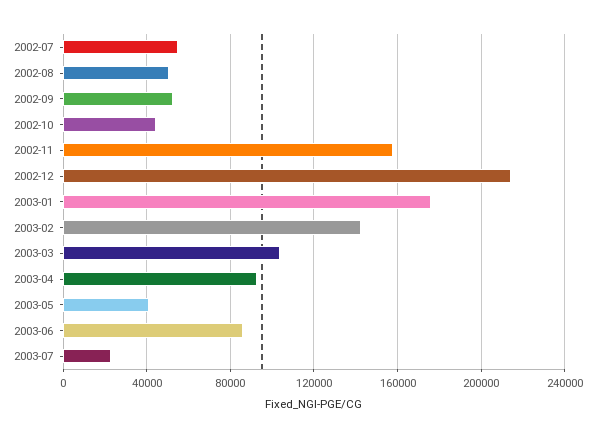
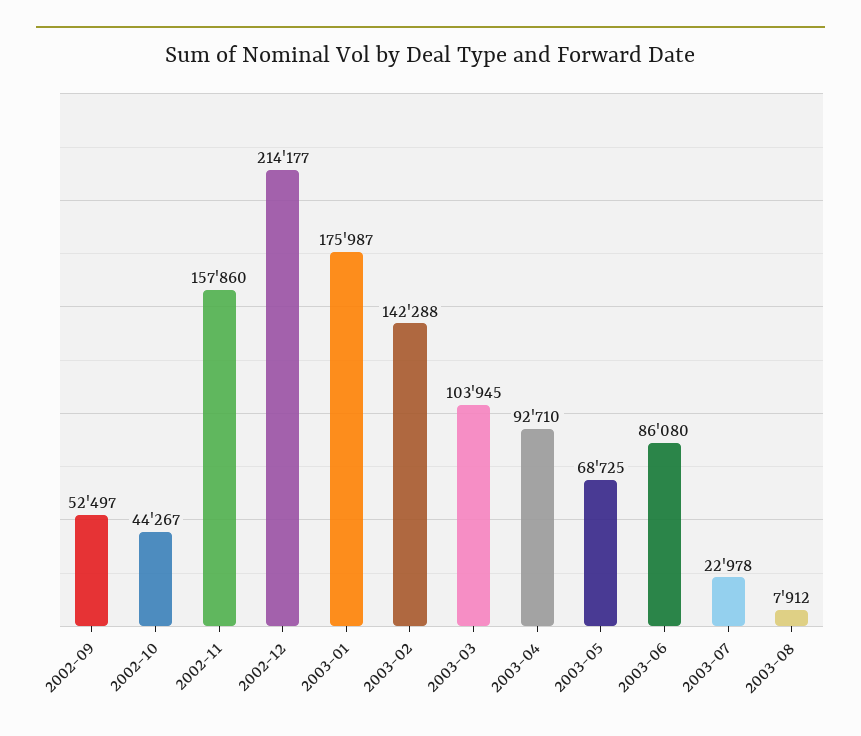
2002-07: 55000 -> none
2002-08: 50000 -> none
2003-05: 40000 -> 68725
2003-08: none -> 7912

